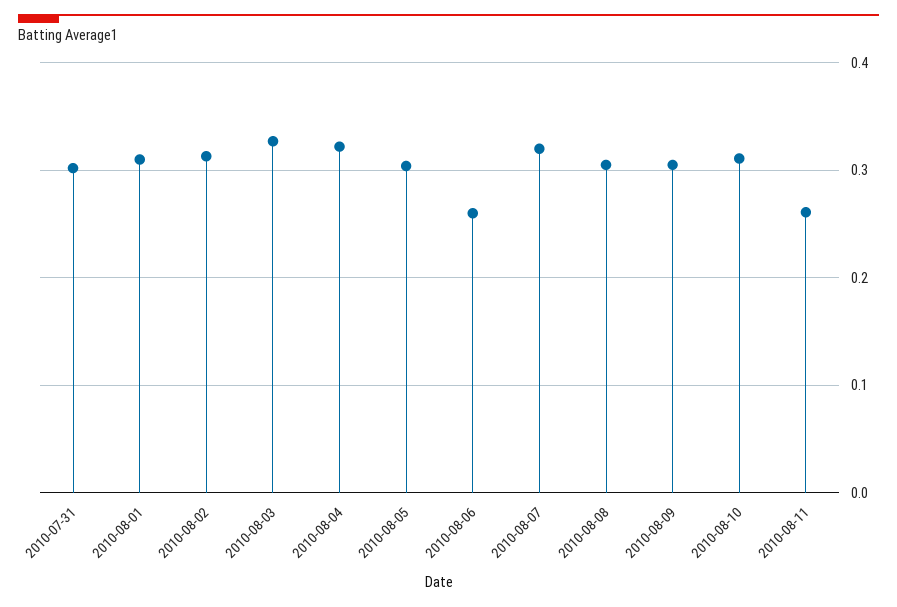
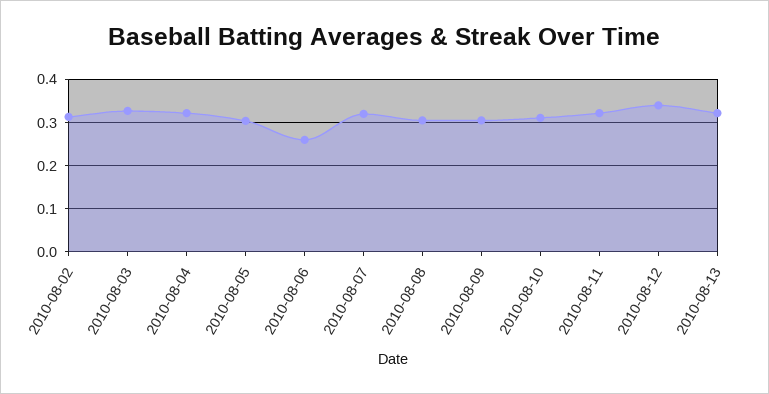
2010-07-31: 0.3 -> none
2010-08-01: 0.31 -> none
2010-08-11: 0.26 -> 0.32
2010-08-12: none -> 0.34
2010-08-13: none -> 0.32

